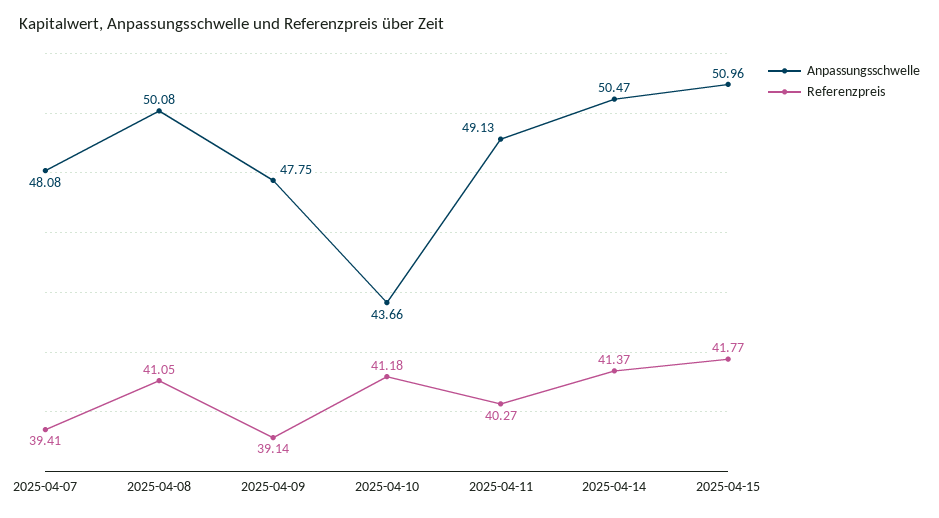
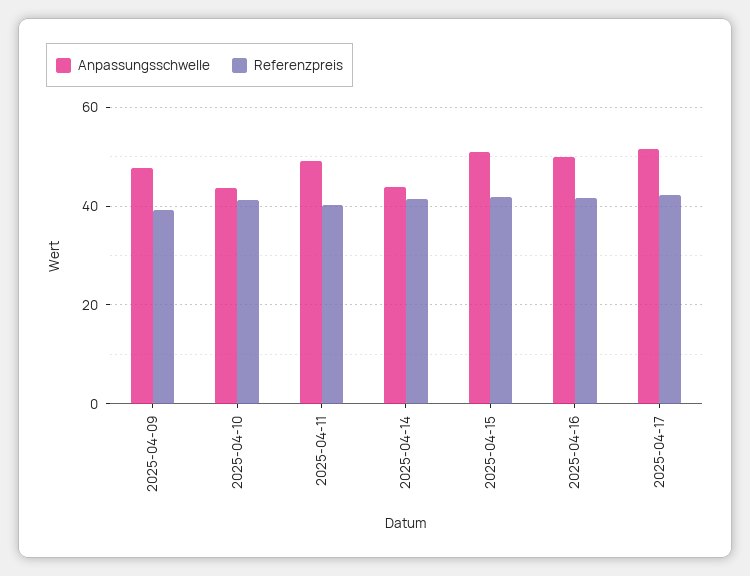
Anpassungsschwelle, 2025-04-07: 48.08 -> none
Referenzpreis, 2025-04-07: 39.41 -> none
Anpassungsschwelle, 2025-04-08: 50.08 -> none
Referenzpreis, 2025-04-08: 41.05 -> none
Anpassungsschwelle, 2025-04-14: 50.47 -> 44
Anpassungsschwelle, 2025-04-16: none -> 50
Referenzpreis, 2025-04-16: none -> 42
Anpassungsschwelle, 2025-04-17: none -> 52
Referenzpreis, 2025-04-17: none -> 42

